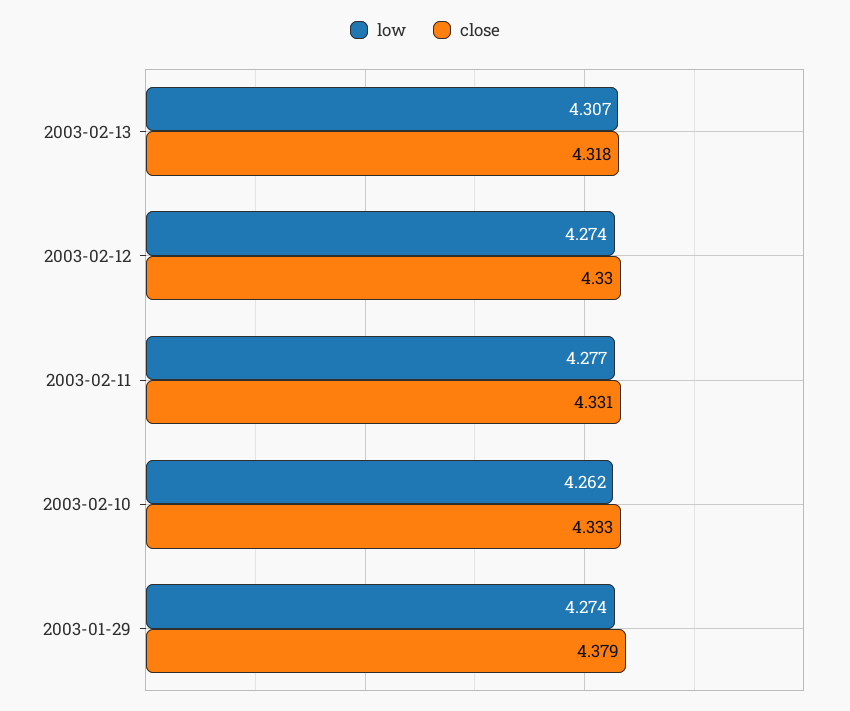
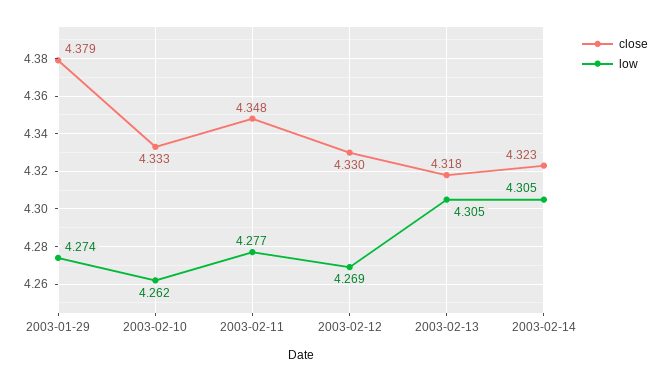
low, 2003-02-13: 4.307 -> 4.305
low, 2003-02-12: 4.274 -> 4.269
close, 2003-02-11: 4.331 -> 4.348
close, 2003-02-14: none -> 4.323
low, 2003-02-14: none -> 4.305

